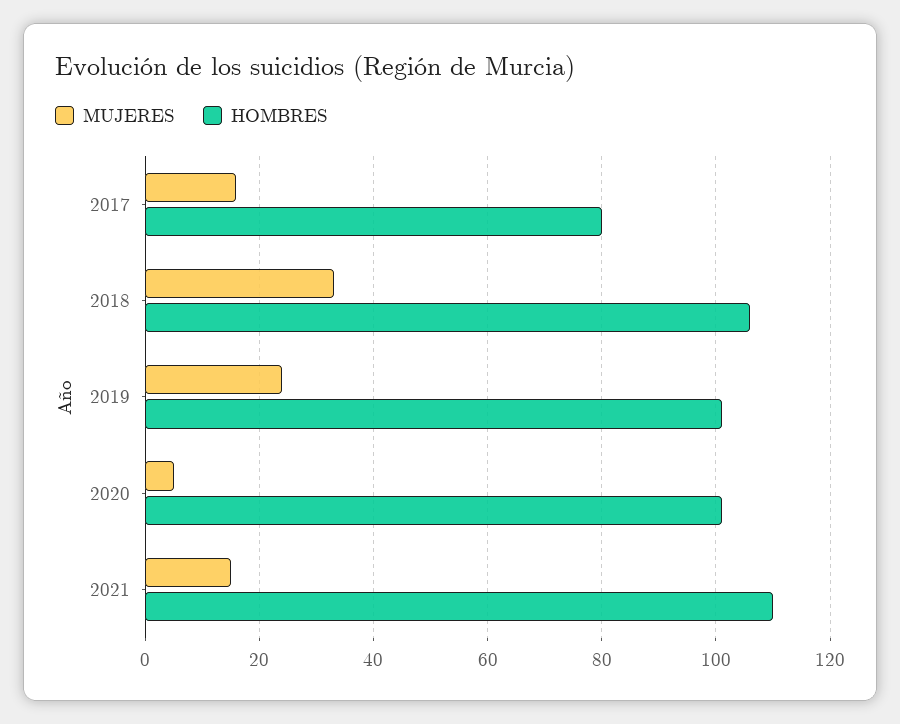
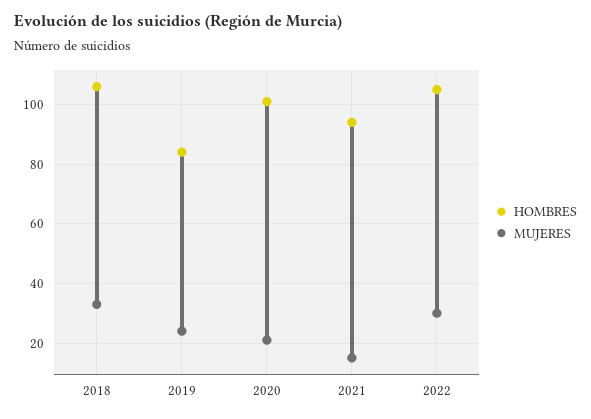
MUJERES, 2017: 15 -> none
HOMBRES, 2017: 80 -> none
HOMBRES, 2019: 100 -> 85
MUJERES, 2020: 5 -> 20
HOMBRES, 2021: 110 -> 95
HOMBRES, 2022: none -> 105
MUJERES, 2022: none -> 30

